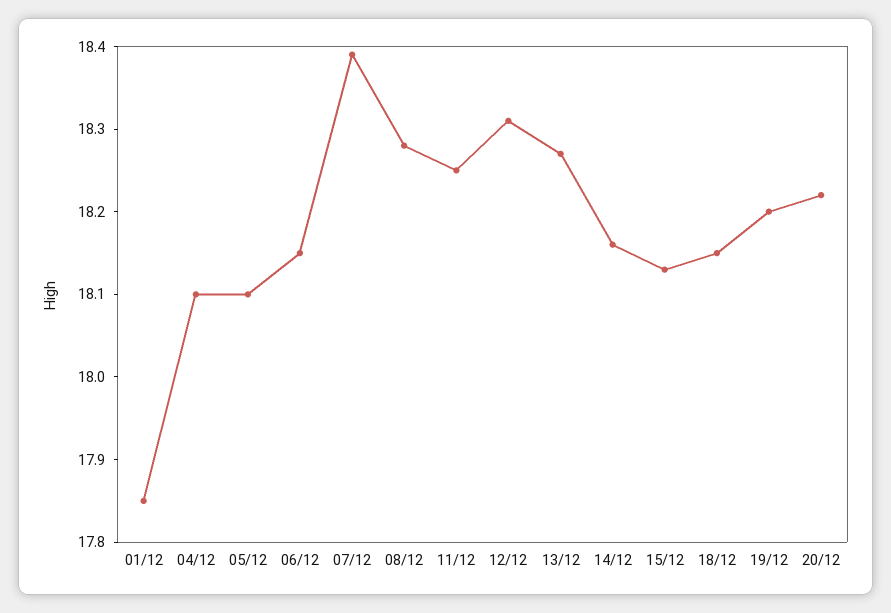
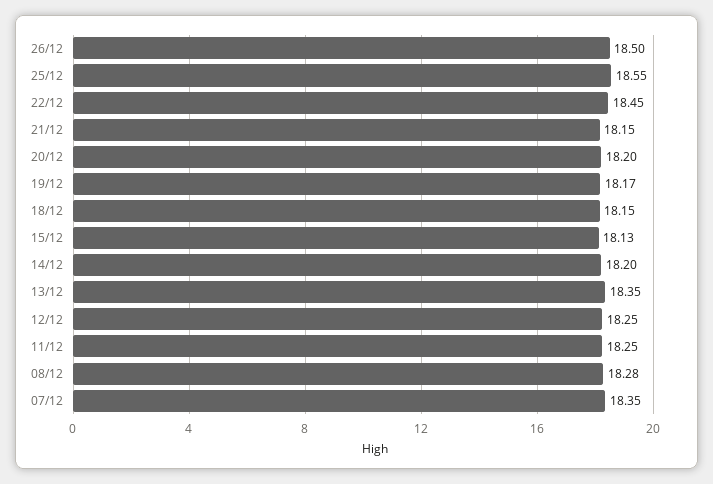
01/12: 17.85 -> none
04/12: 18.1 -> none
05/12: 18.1 -> none
06/12: 18.15 -> none
07/12: 18.39 -> 18.35
12/12: 18.31 -> 18.25
13/12: 18.27 -> 18.35
14/12: 18.16 -> 18.2
19/12: 18.2 -> 18.17
20/12: 18.22 -> 18.2
26/12: none -> 18.5
25/12: none -> 18.55
22/12: none -> 18.45
21/12: none -> 18.15

